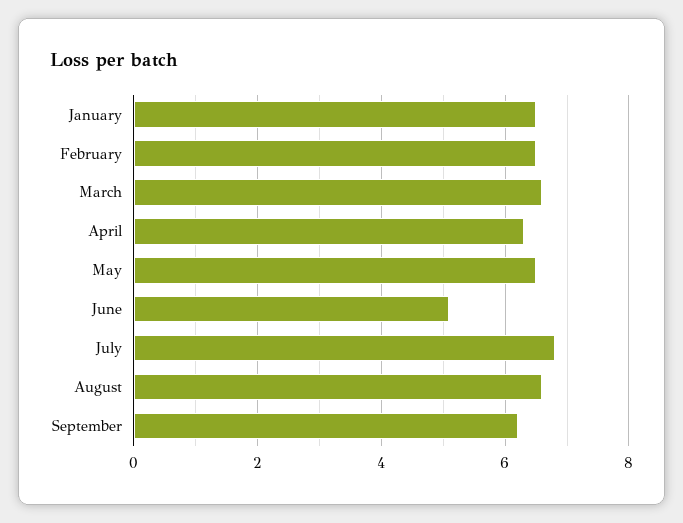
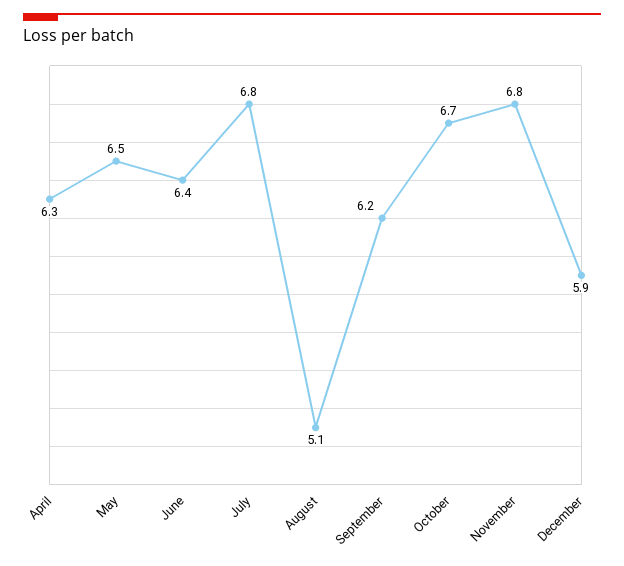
January: 6.5 -> none
February: 6.5 -> none
March: 6.5 -> none
June: 5 -> 6.4
August: 6.5 -> 5.1
October: none -> 6.7
November: none -> 6.8
December: none -> 5.9

